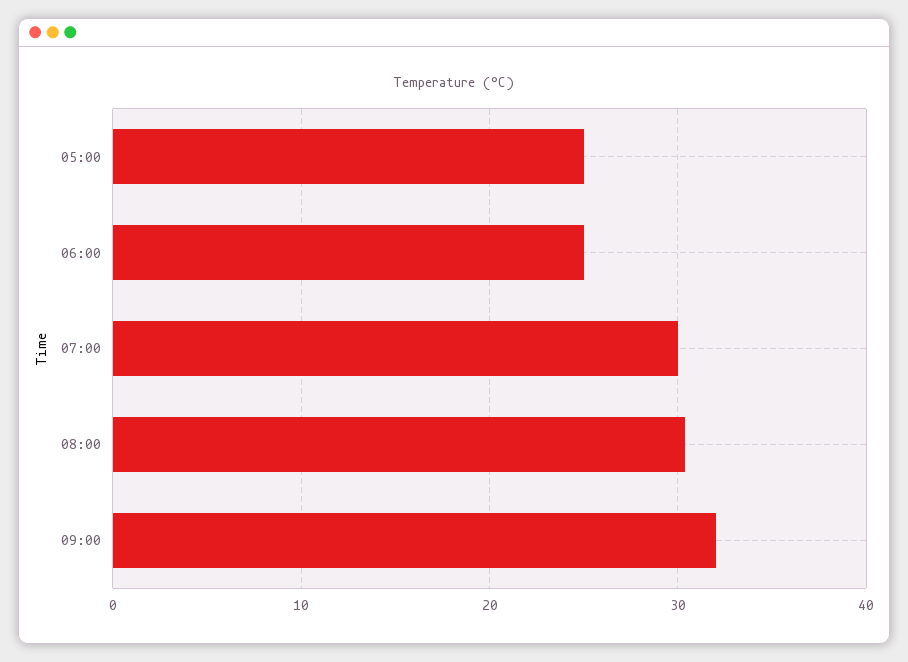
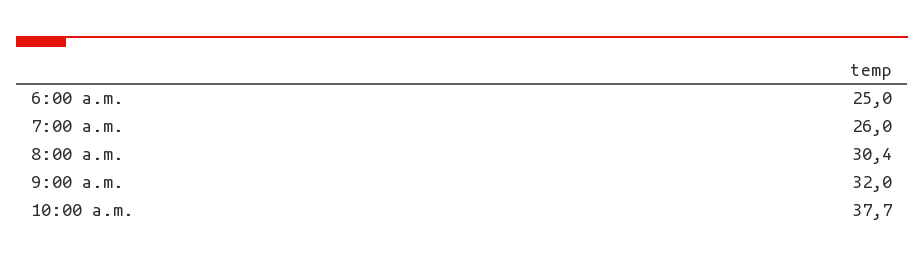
05:00: 25 -> none
07:00: 30 -> 26
10:00 a.m.: none -> 37.7

